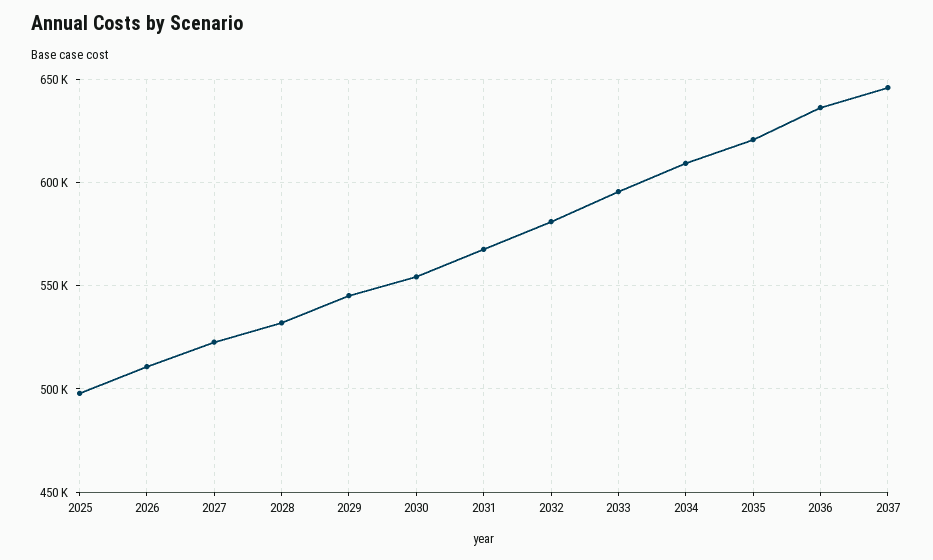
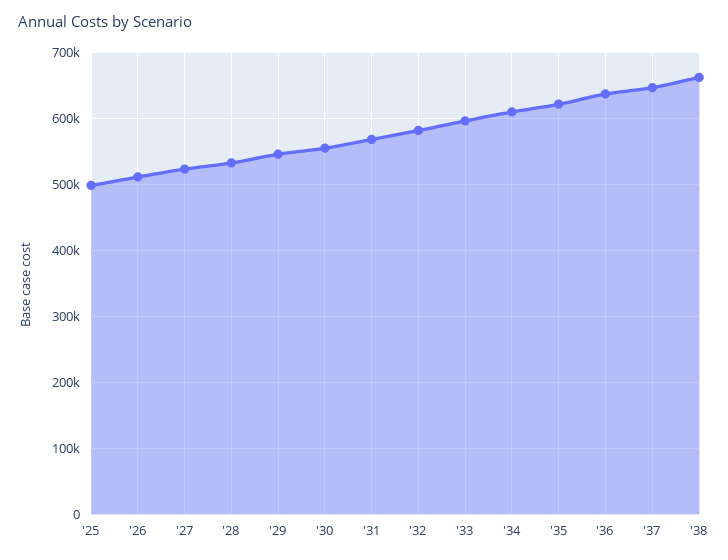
'38: none -> 660000

